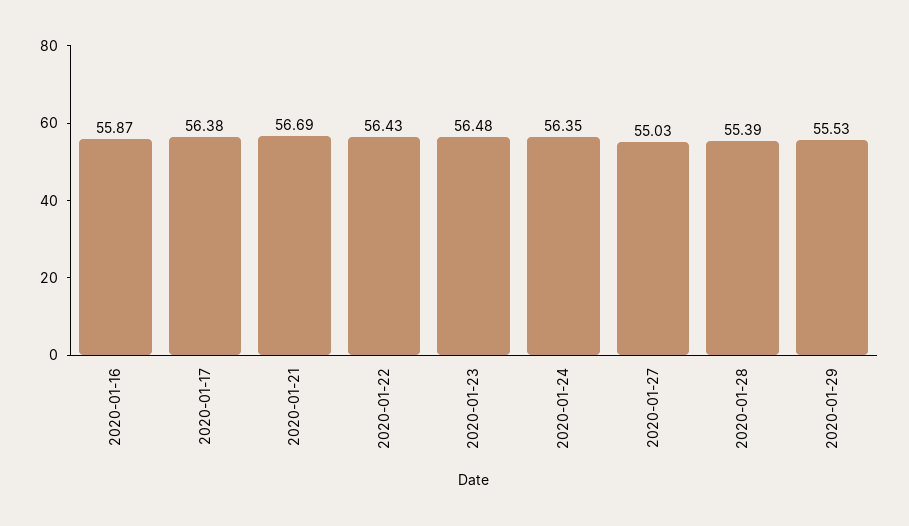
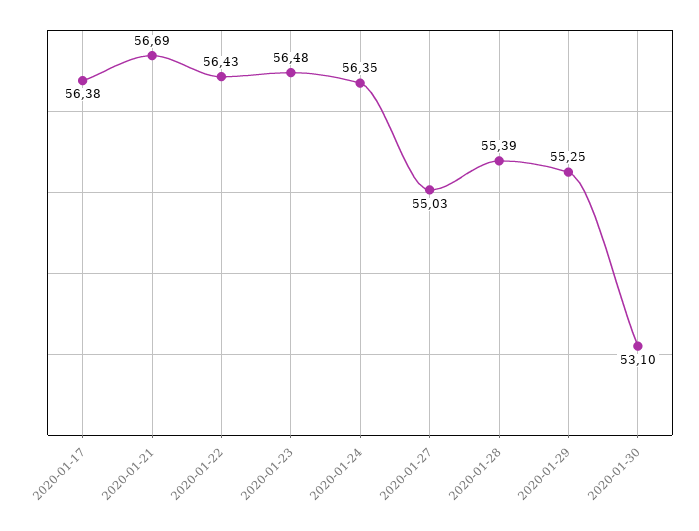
2020-01-16: 55.87 -> none
2020-01-29: 55.53 -> 55.25
2020-01-30: none -> 53.1

